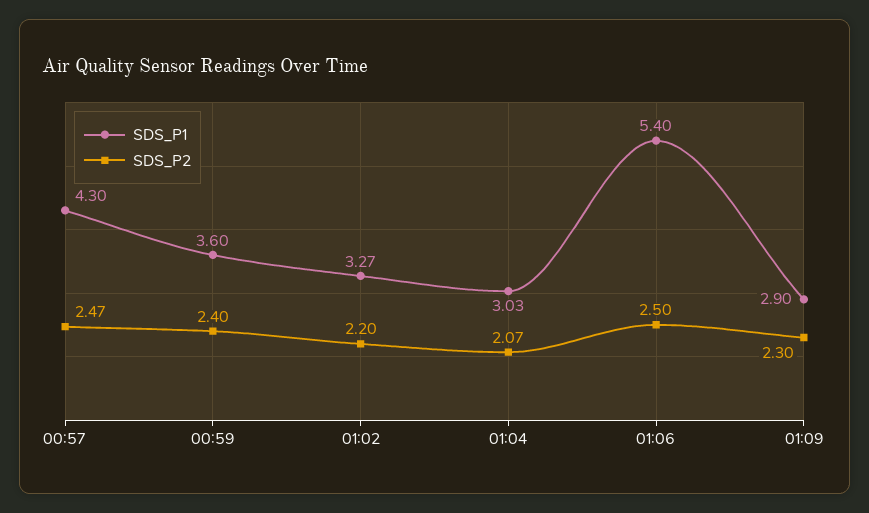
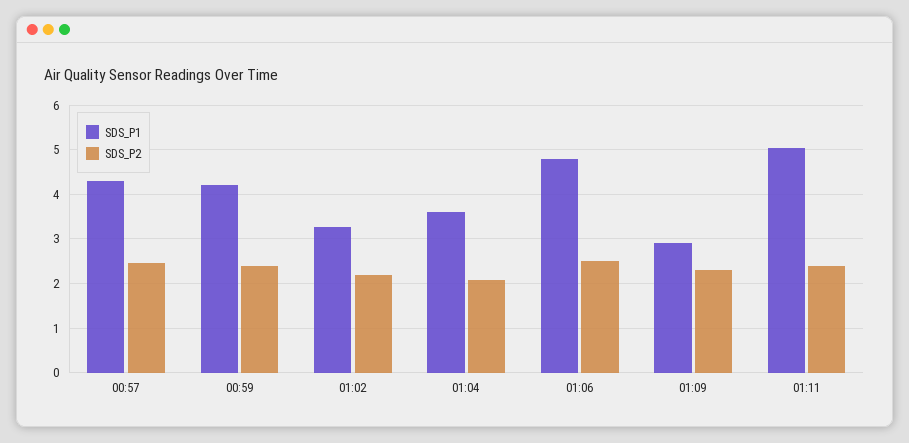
SDS_P1, 00:59: 3.6 -> 4.2
SDS_P1, 01:04: 3.03 -> 3.6
SDS_P1, 01:06: 5.4 -> 4.8
SDS_P1, 01:11: none -> 5
SDS_P2, 01:11: none -> 2.4

